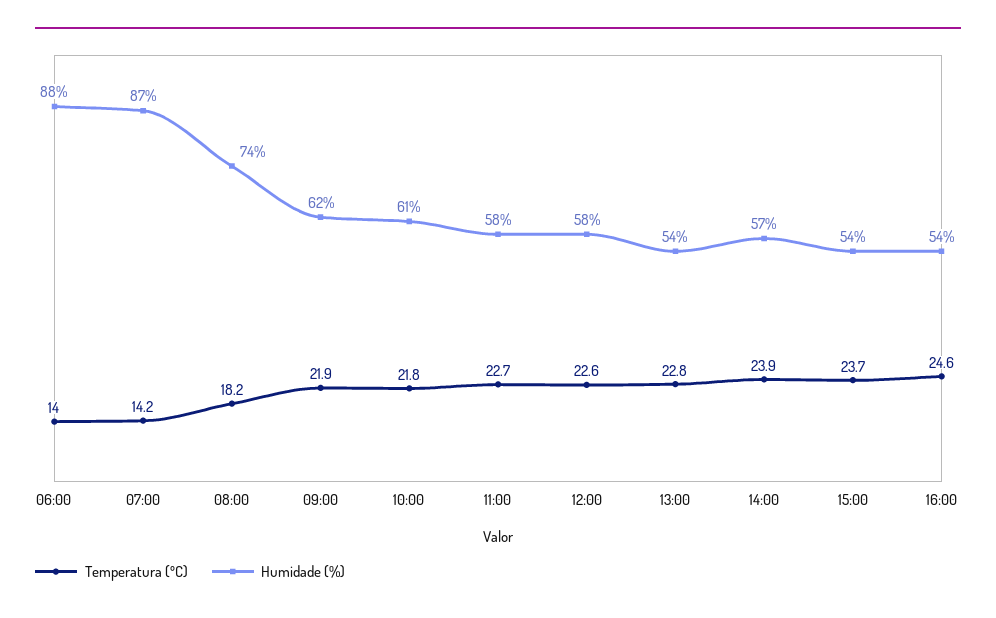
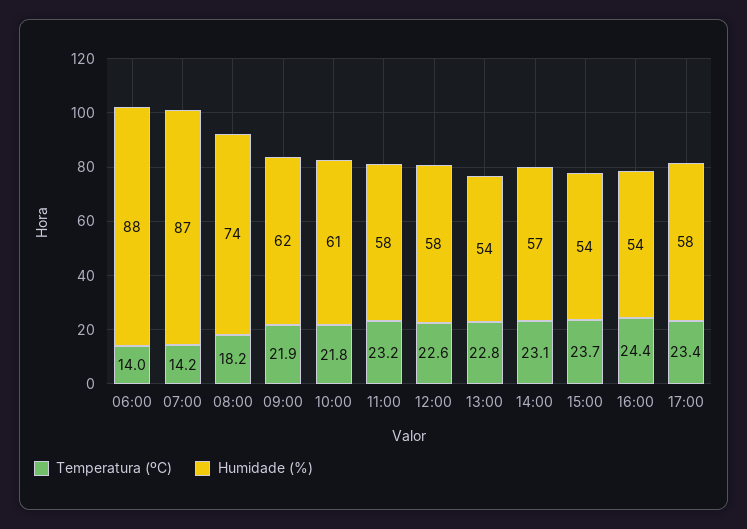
Temperatura (ºC), 11:00: 22.7 -> 23.2
Temperatura (ºC), 14:00: 23.9 -> 23.1
Temperatura (ºC), 16:00: 24.6 -> 24.4
Temperatura (ºC), 17:00: none -> 23.4
Humidade (%), 17:00: none -> 58

